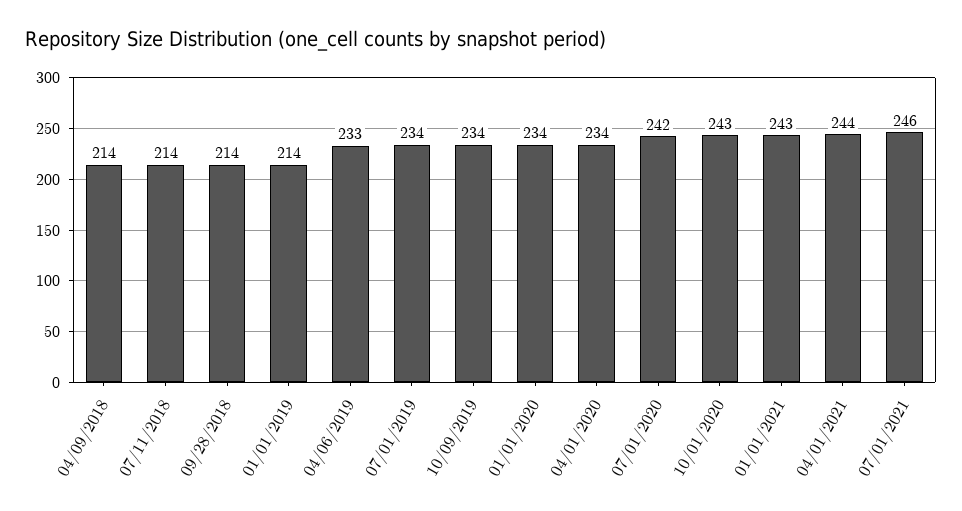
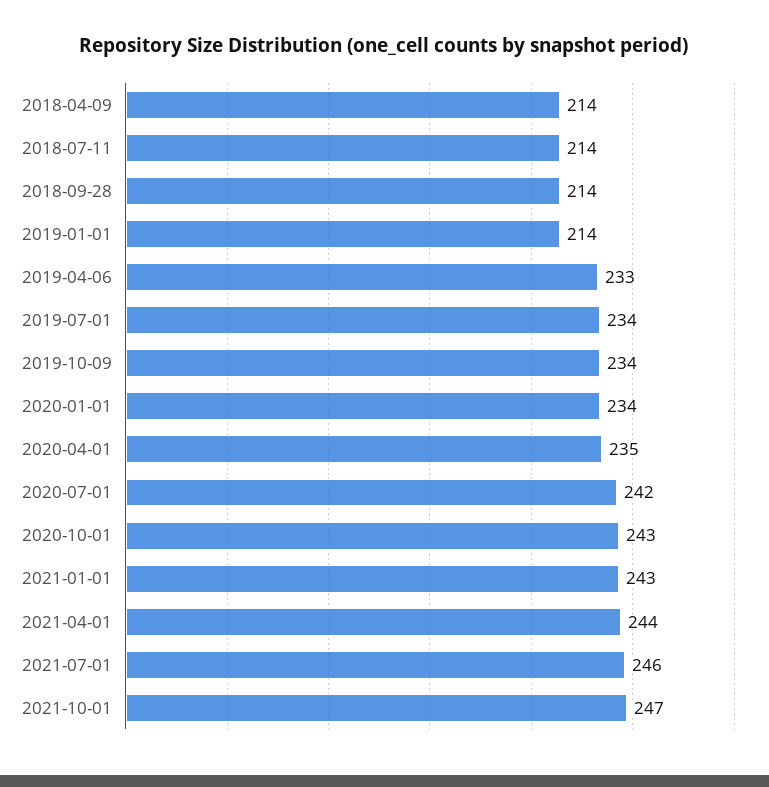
04/01/2020: 234 -> 235
2021-10-01: none -> 247

